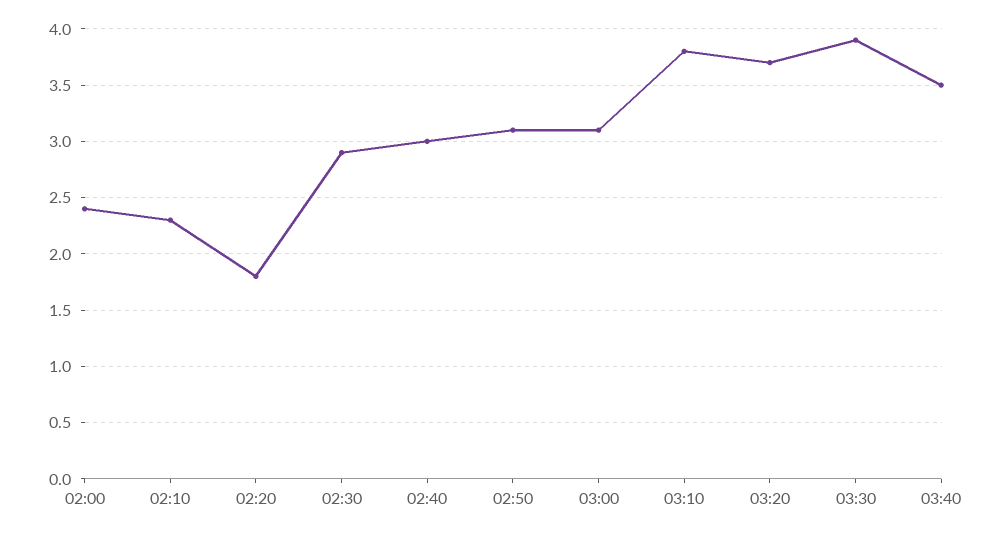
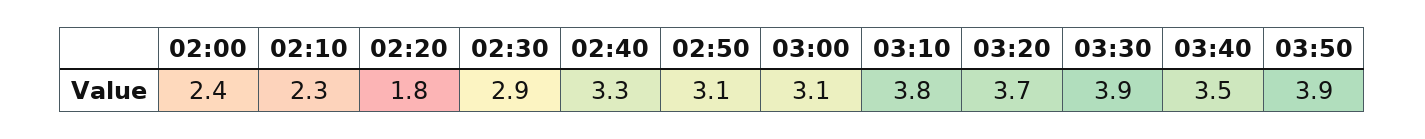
02:40: 3 -> 3.3
03:50: none -> 3.9

